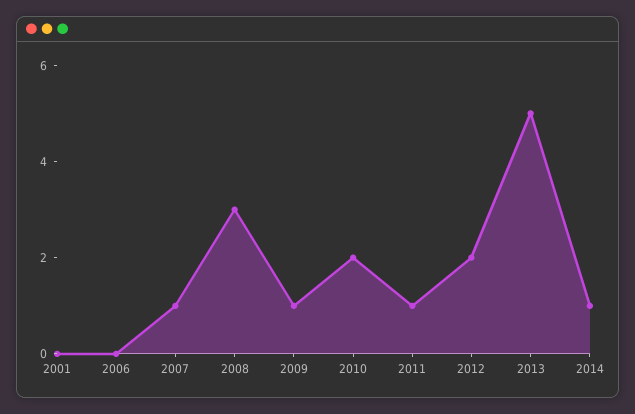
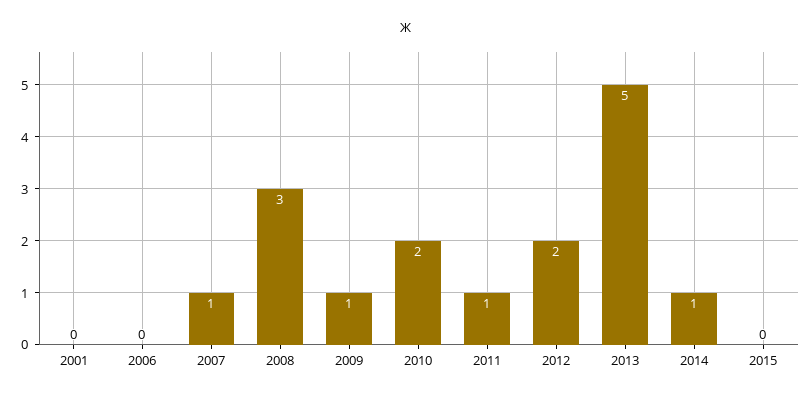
2015: none -> 0

